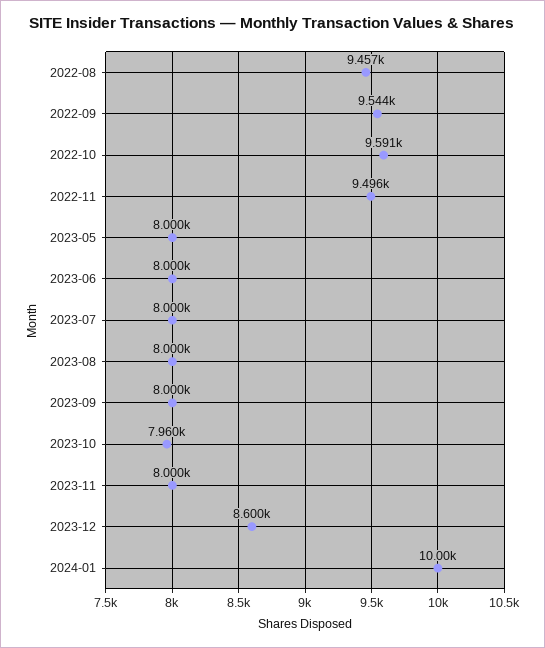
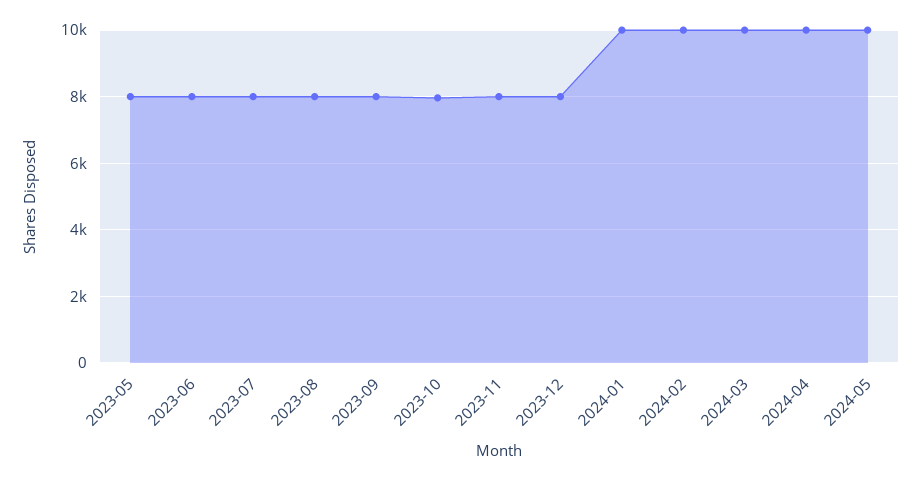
2022-08: 9457 -> none
2022-09: 9544 -> none
2022-10: 9591 -> none
2022-11: 9496 -> none
2023-12: 8600 -> 8000
2024-02: none -> 10000
2024-03: none -> 10000
2024-04: none -> 10000
2024-05: none -> 10000

